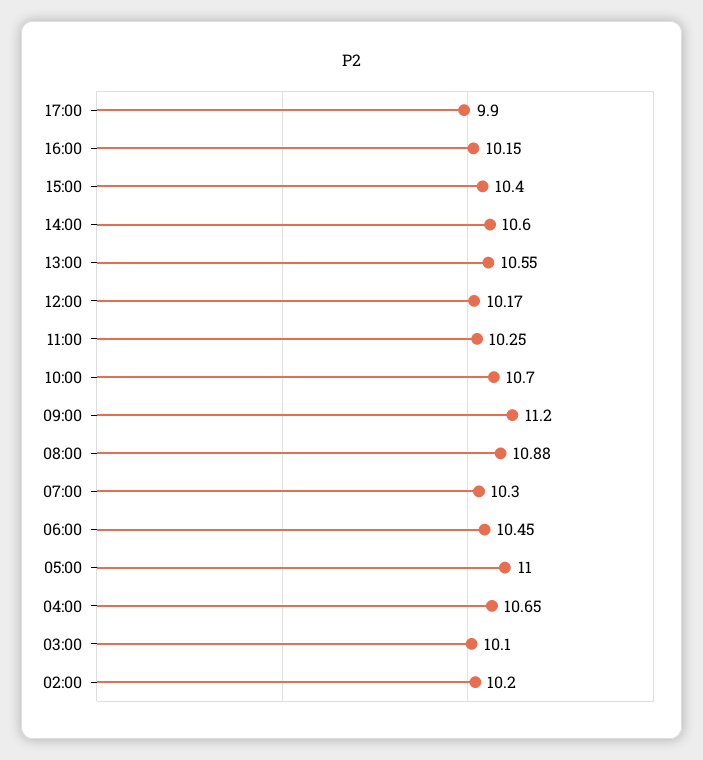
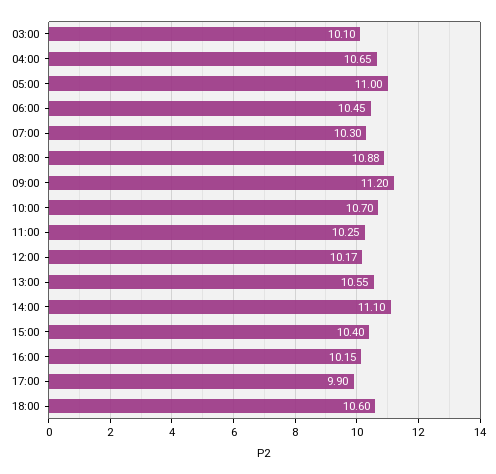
14:00: 10.6 -> 11.1
02:00: 10.2 -> none
18:00: none -> 10.6

